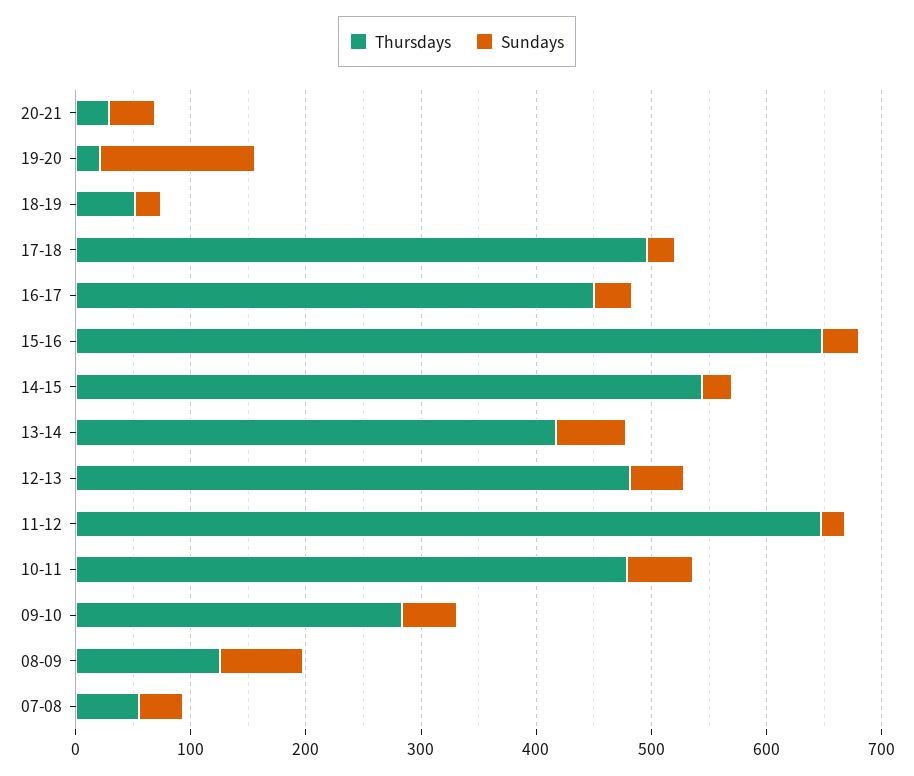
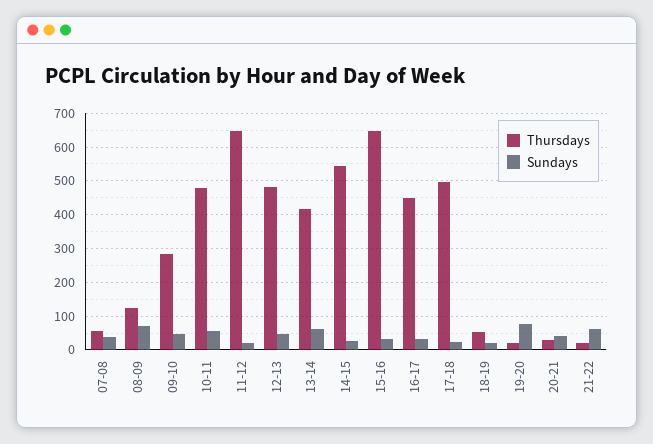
Sundays, 19-20: 140 -> 80
Thursdays, 21-22: none -> 20
Sundays, 21-22: none -> 60

